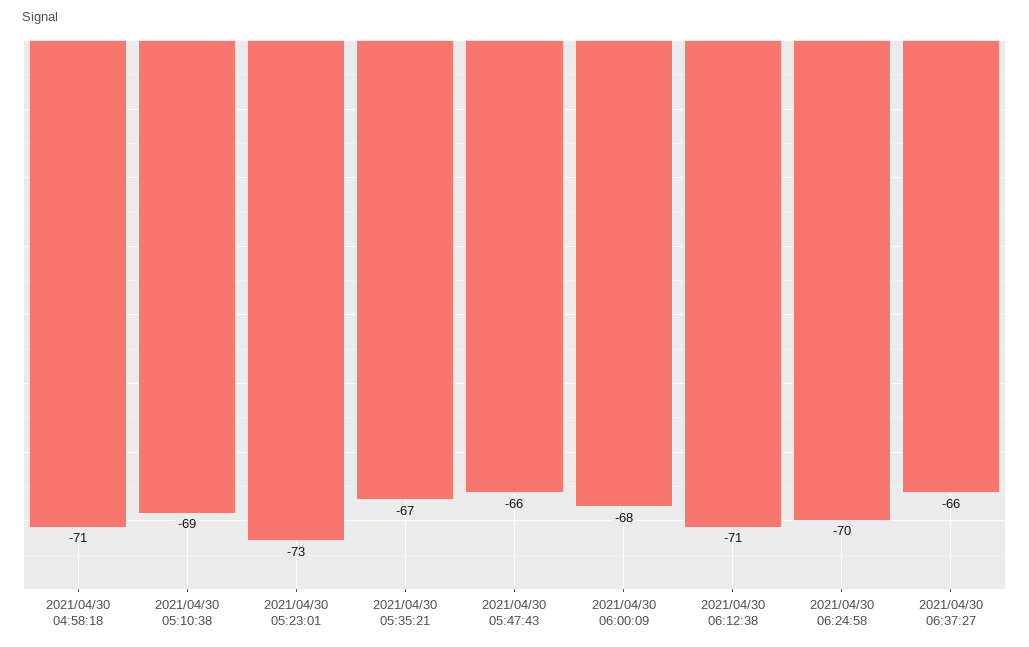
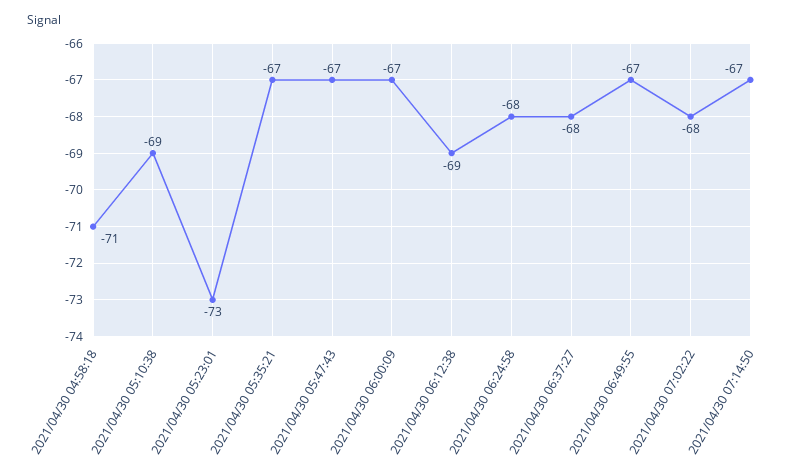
2021/04/30 05:47:43: -66 -> -67
2021/04/30 06:00:09: -68 -> -67
2021/04/30 06:12:38: -71 -> -69
2021/04/30 06:24:58: -70 -> -68
2021/04/30 06:37:27: -66 -> -68
2021/04/30 06:49:55: none -> -67
2021/04/30 07:02:22: none -> -68
2021/04/30 07:14:50: none -> -67

